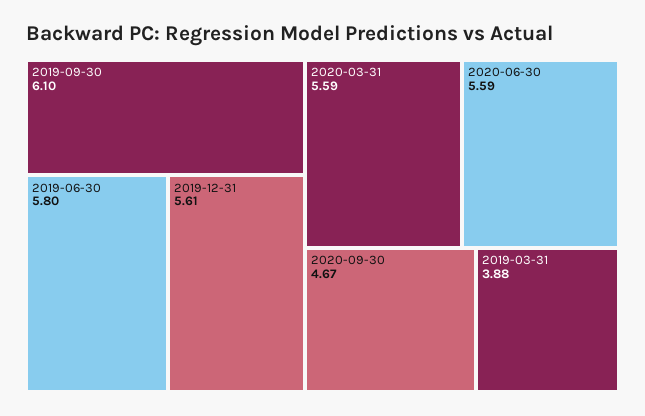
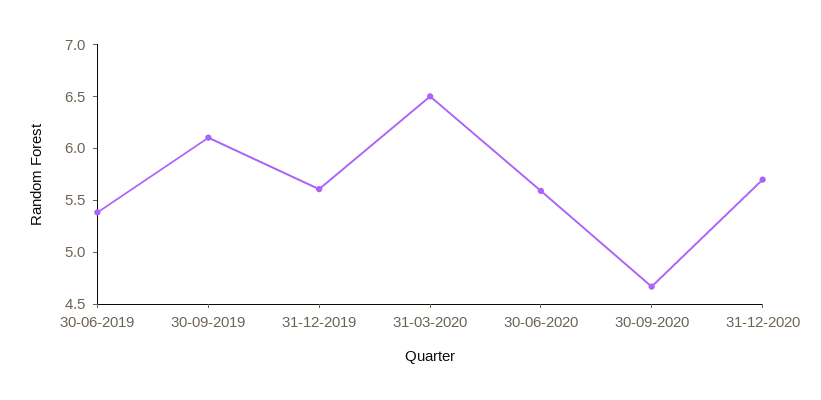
2019-06-30: 5.8 -> 5.4
2020-03-31: 5.59 -> 6.5
2019-03-31: 3.88 -> none
31-12-2020: none -> 5.7

